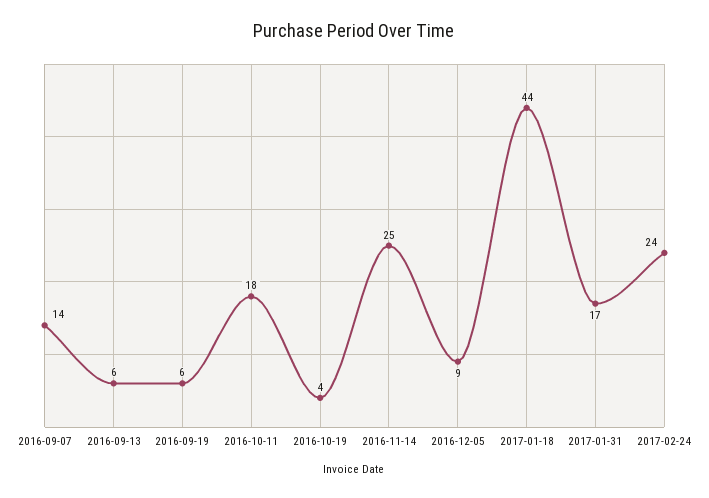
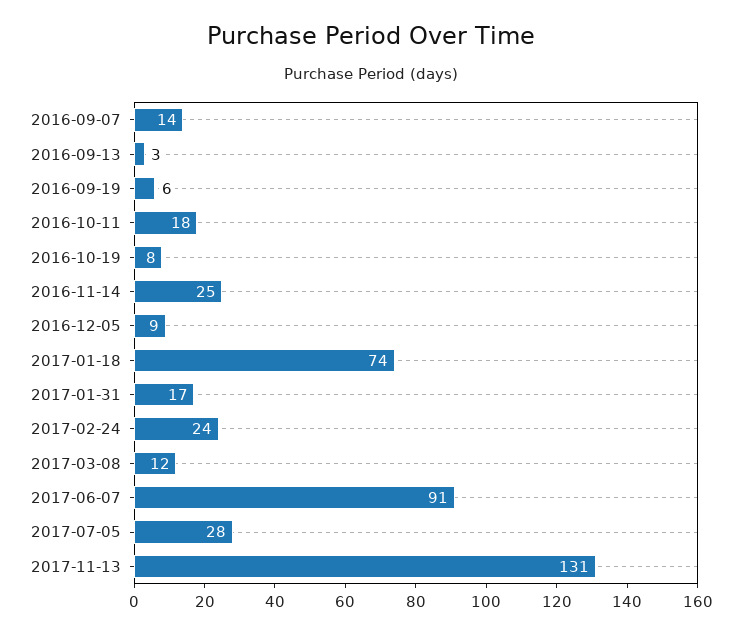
2016-09-13: 6 -> 3
2016-10-19: 4 -> 8
2017-01-18: 44 -> 74
2017-03-08: none -> 12
2017-06-07: none -> 91
2017-07-05: none -> 28
2017-11-13: none -> 131

